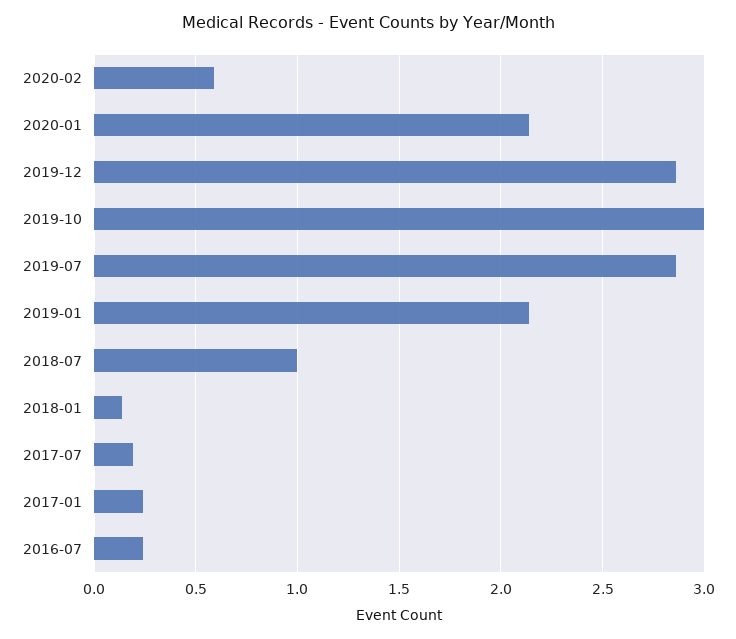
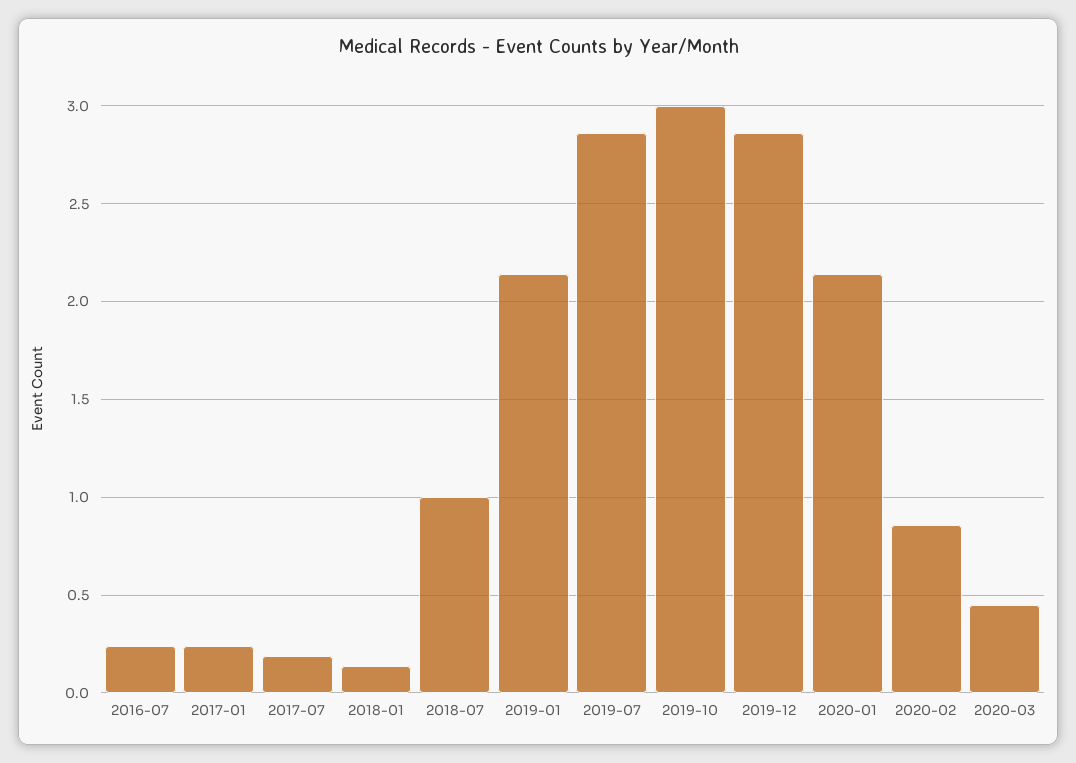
2020-02: 0.6 -> 0.85
2020-03: none -> 0.45

